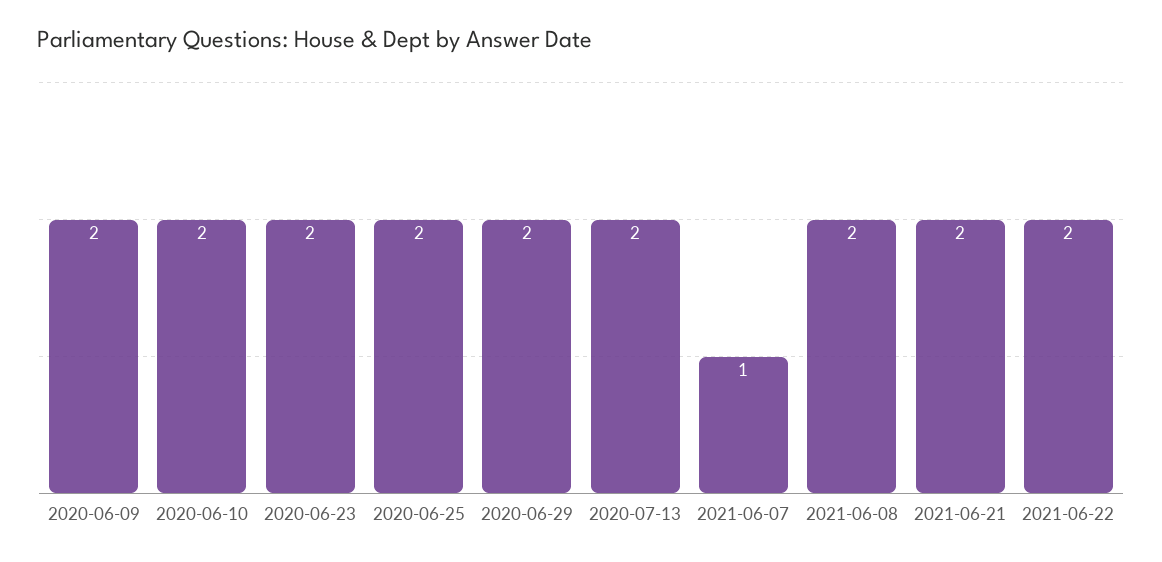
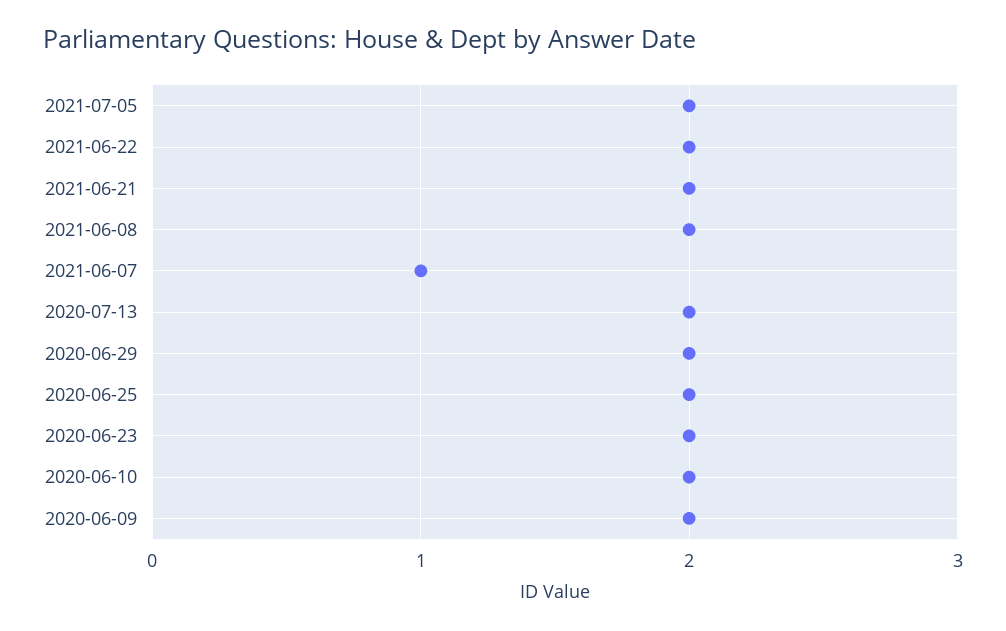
2021-07-05: none -> 2

